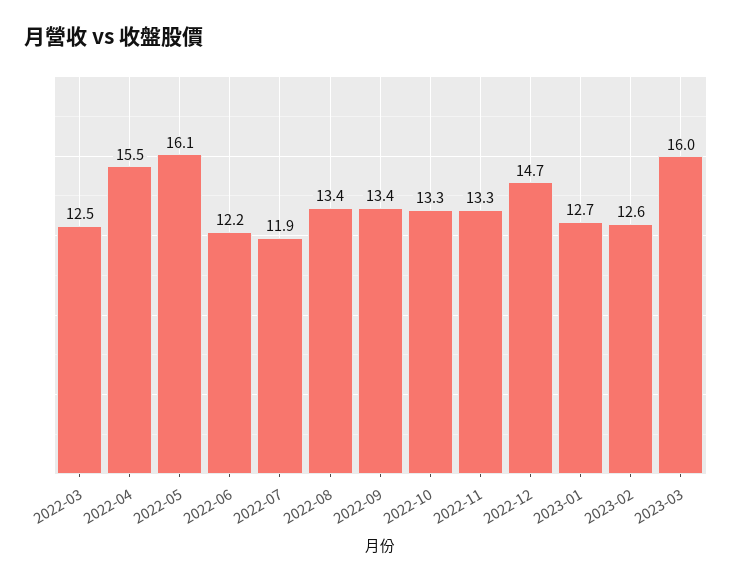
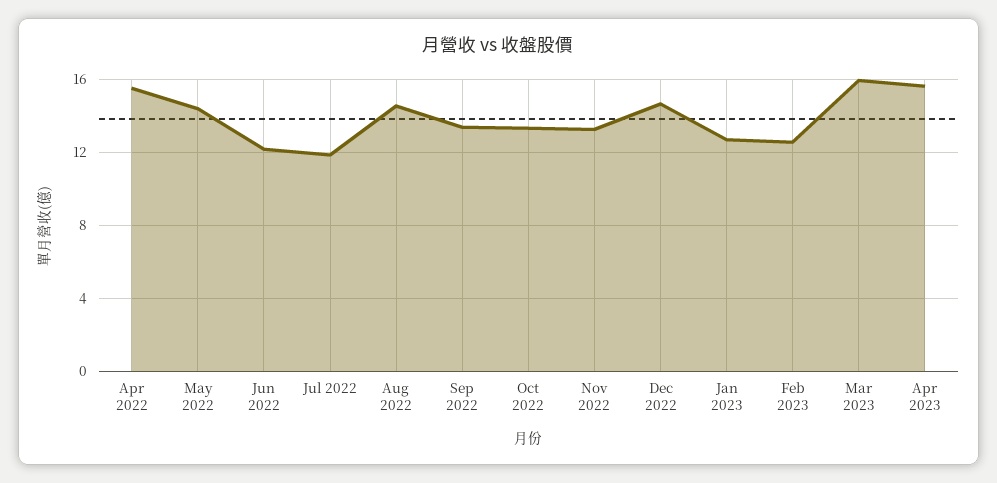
2022-03: 12.5 -> none
2022-05: 16.1 -> 14.5
2022-08: 13.4 -> 14.5
Apr 2023: none -> 15.5

